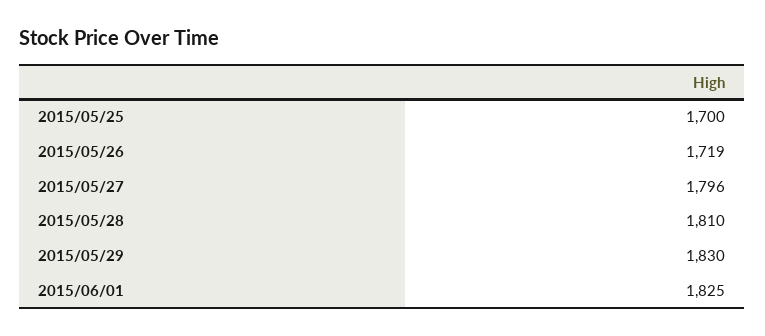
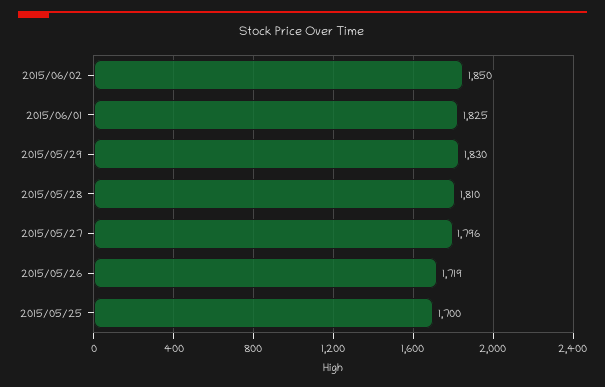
2015/06/02: none -> 1850

